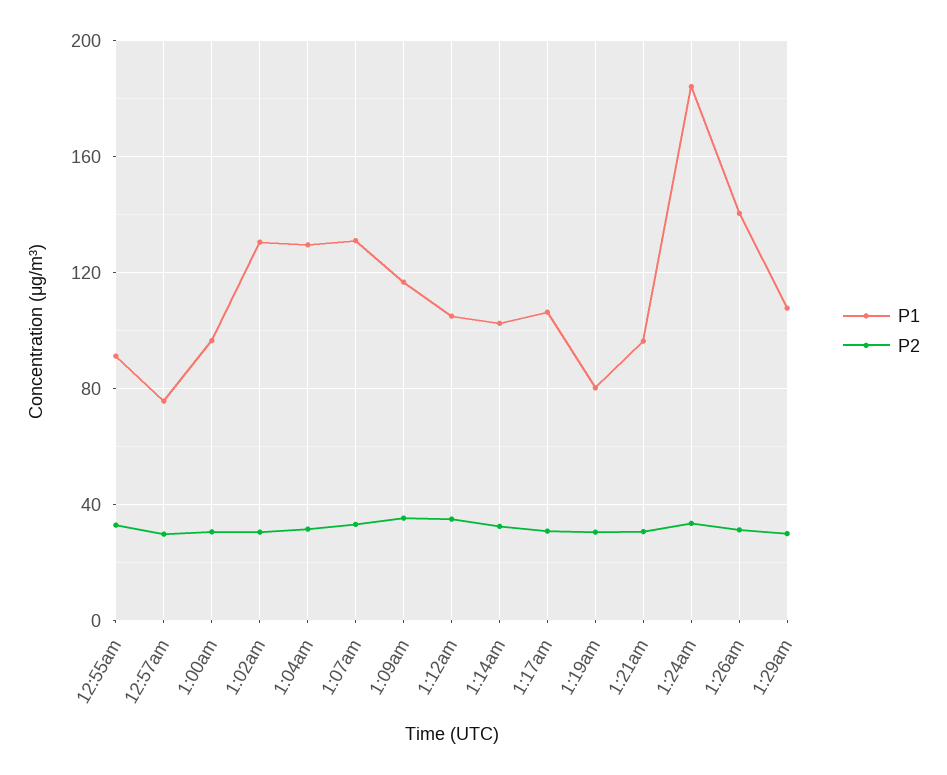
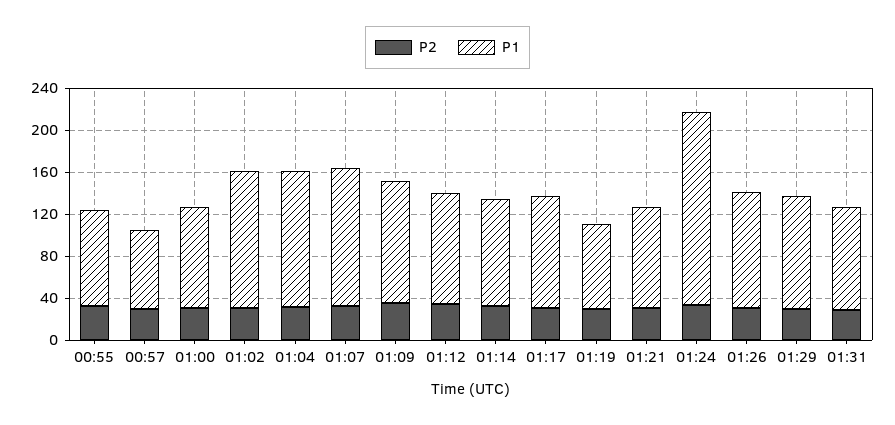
P1, 1:26am: 140 -> 110
P2, 01:31: none -> 30
P1, 01:31: none -> 100

